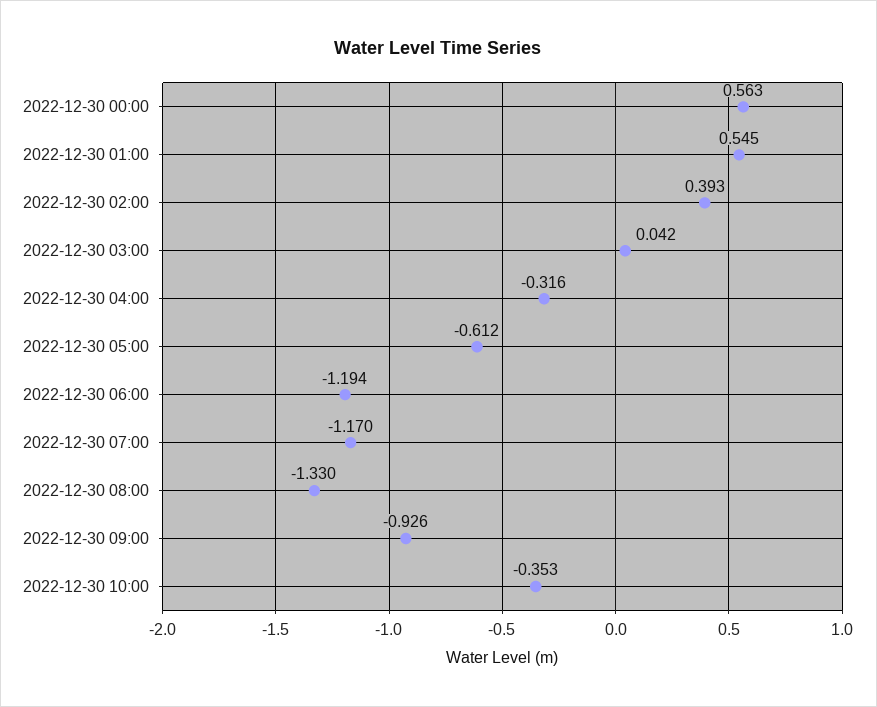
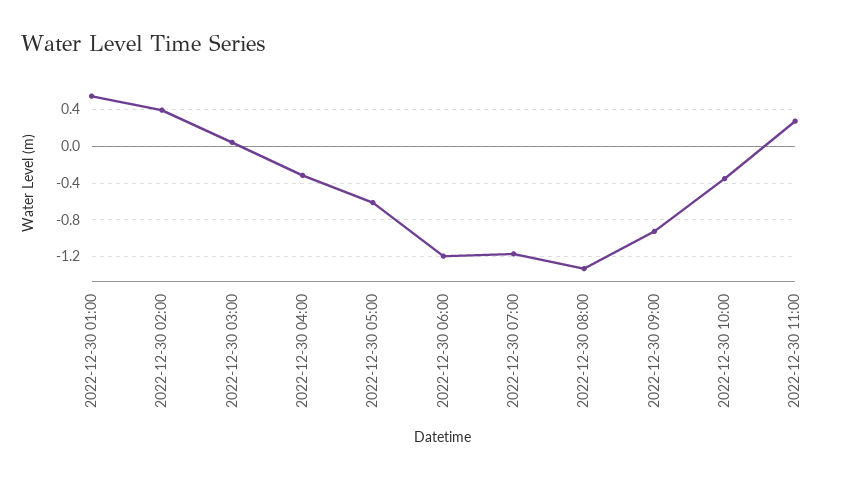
2022-12-30 00:00: 0.563 -> none
2022-12-30 11:00: none -> 0.3

